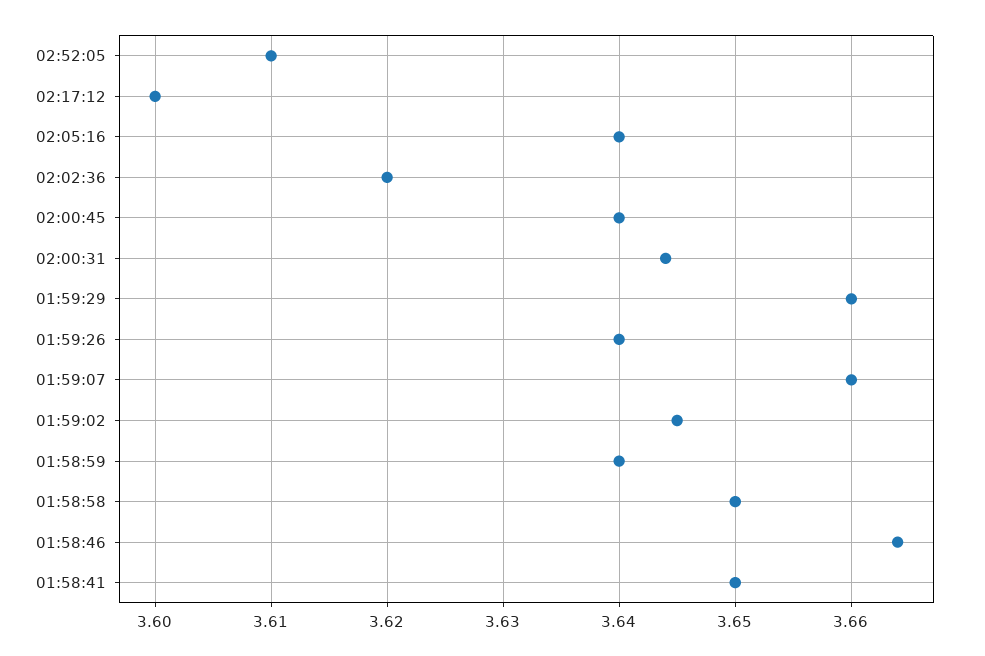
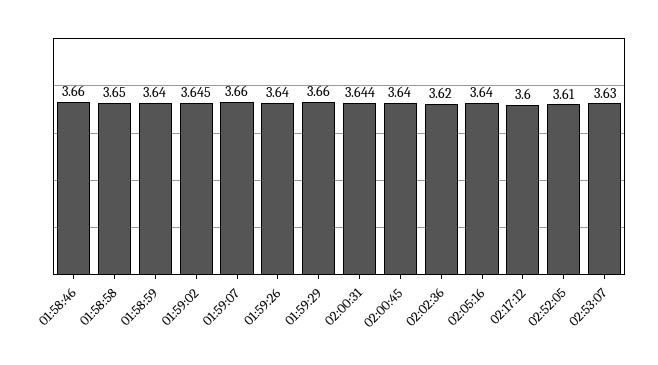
01:58:46: 3.664 -> 3.66
01:58:41: 3.65 -> none
02:53:07: none -> 3.63

